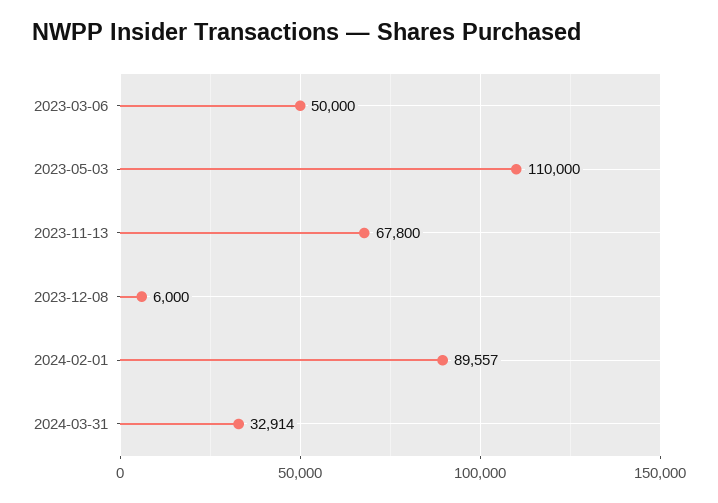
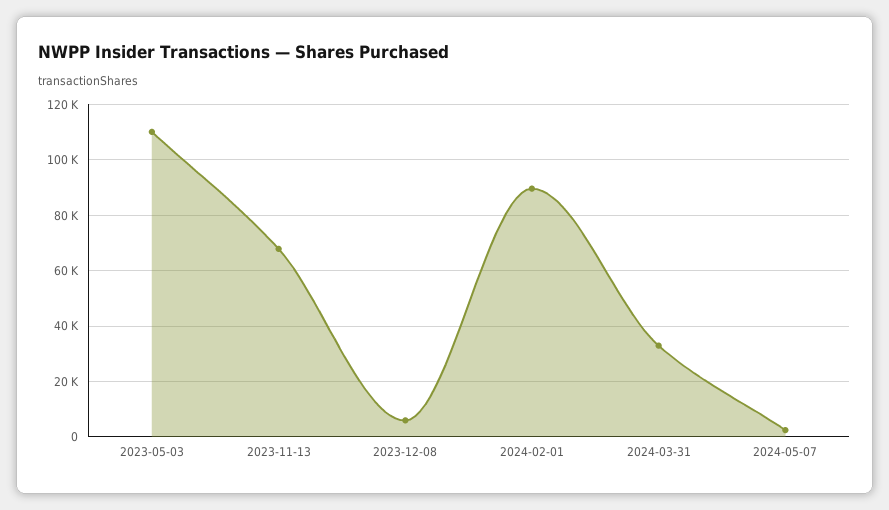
2023-03-06: 50000 -> none
2024-05-07: none -> 2500

